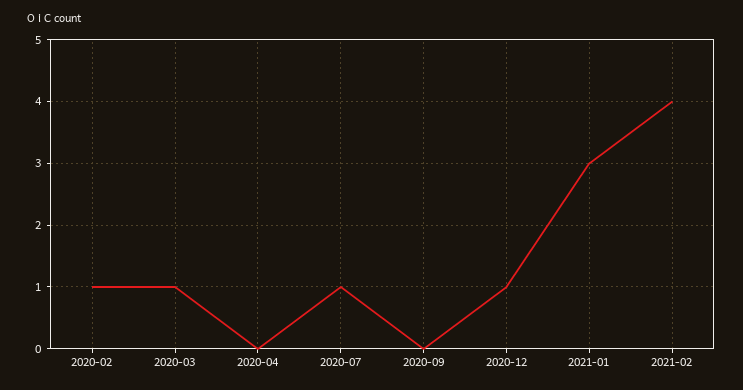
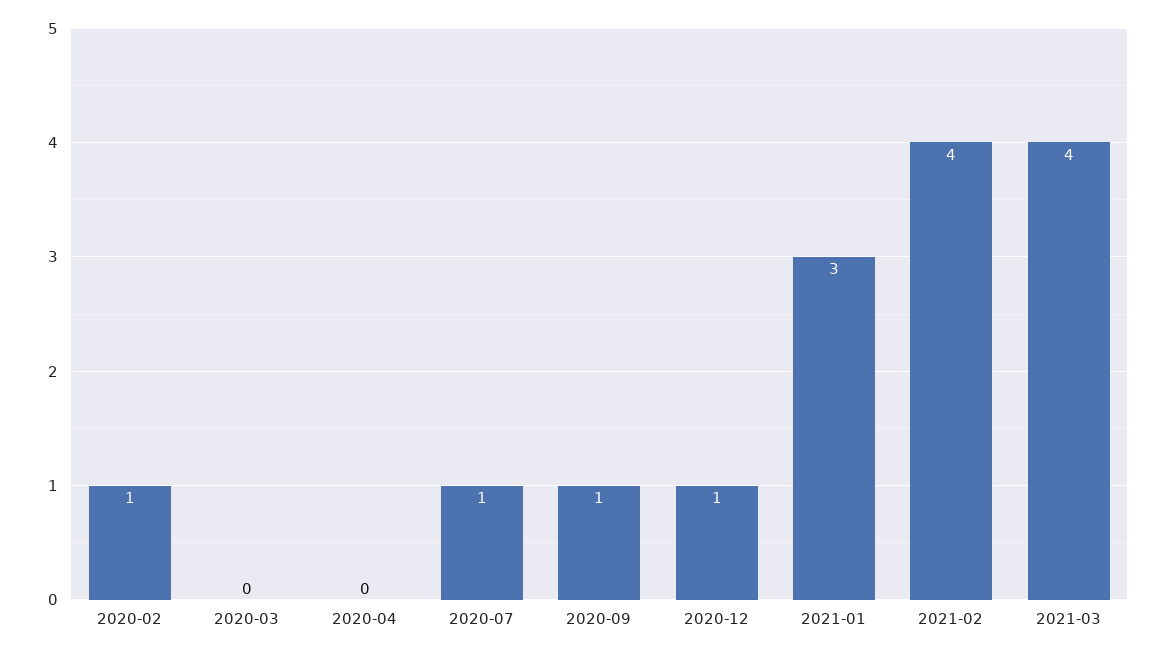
2020-03: 1 -> 0
2020-09: 0 -> 1
2021-03: none -> 4

